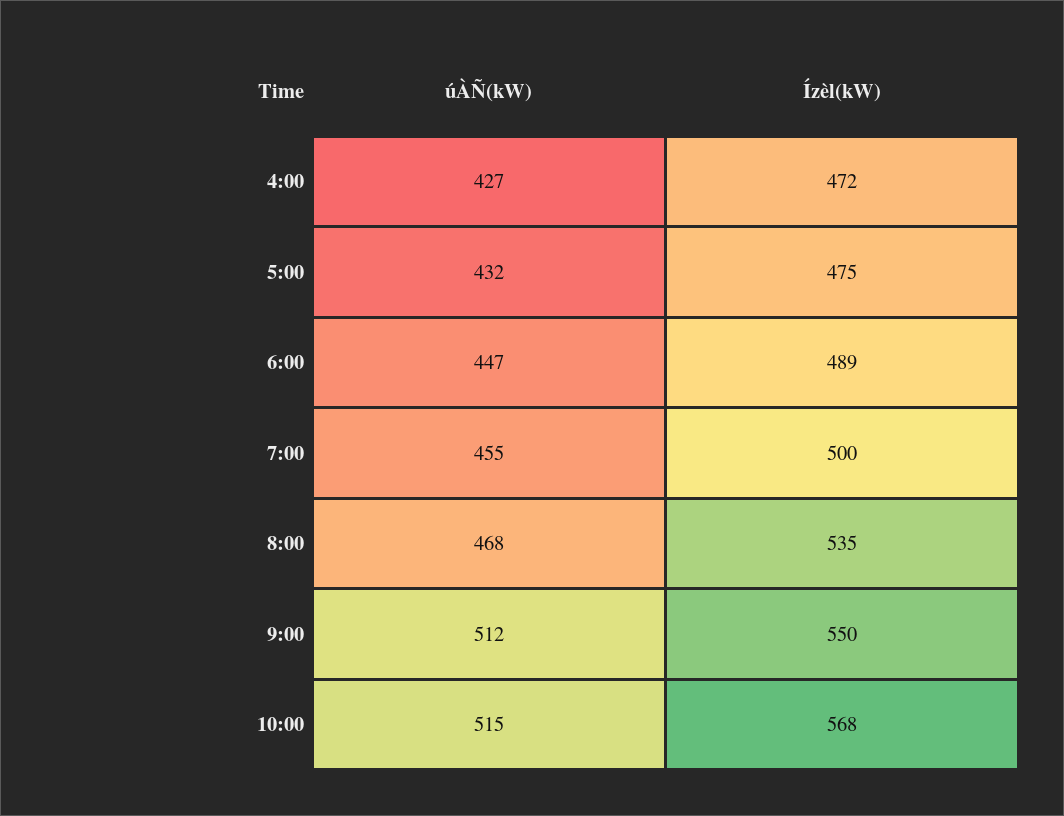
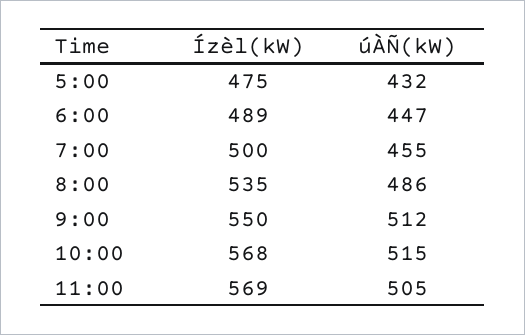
úÀÑ(kW), 4:00: 427 -> none
Ízèl(kW), 4:00: 472 -> none
úÀÑ(kW), 8:00: 468 -> 486
Ízèl(kW), 11:00: none -> 569
úÀÑ(kW), 11:00: none -> 505

